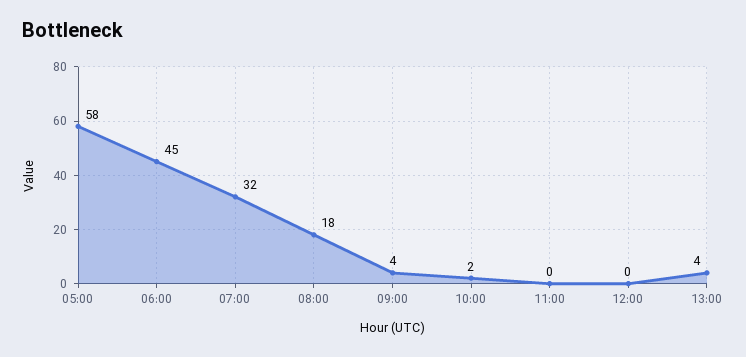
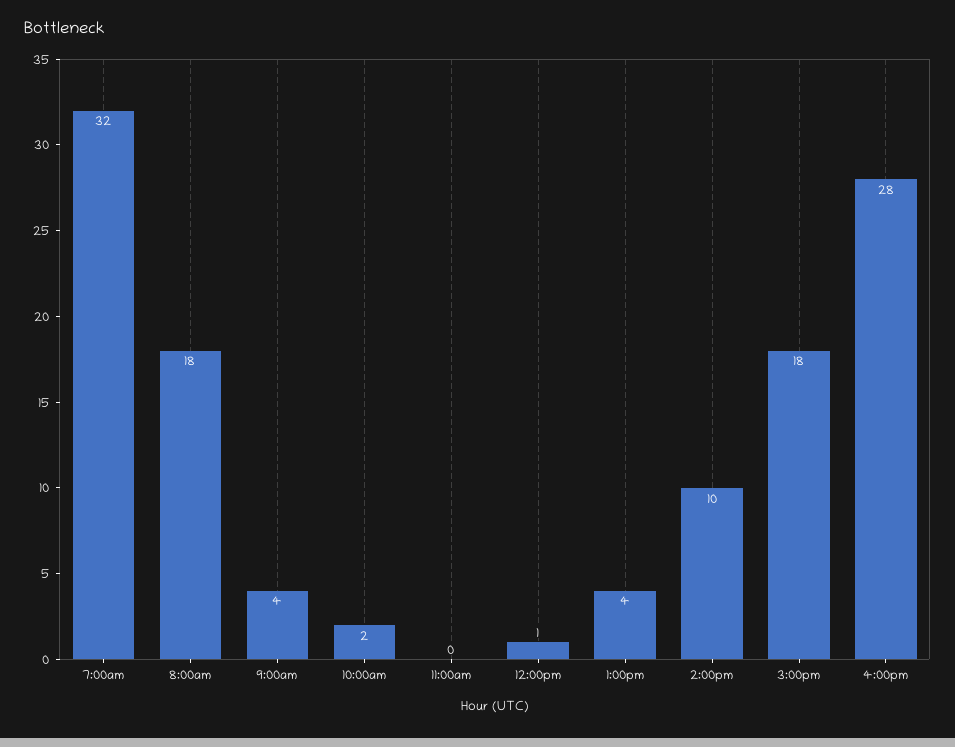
05:00: 58 -> none
06:00: 45 -> none
12:00: 0 -> 1
2:00pm: none -> 10
3:00pm: none -> 18
4:00pm: none -> 28

